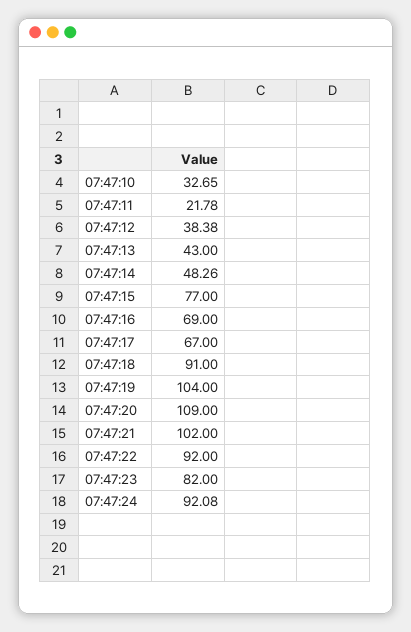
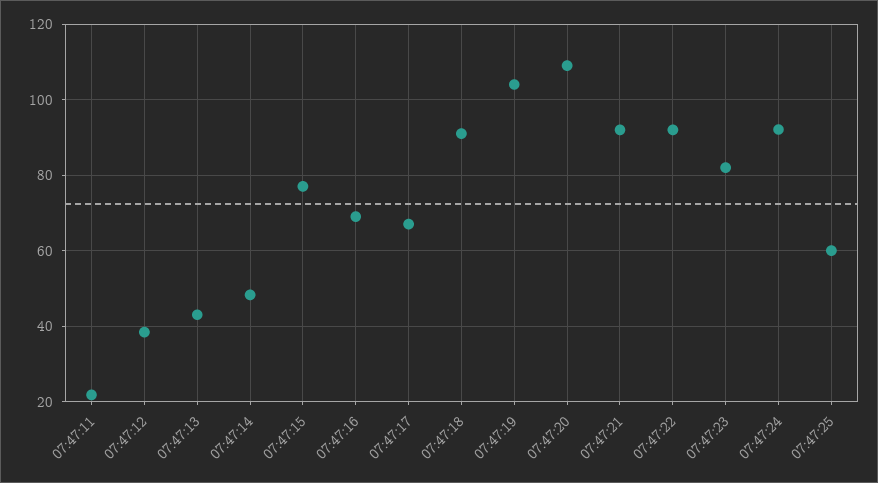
07:47:10: 32.65 -> none
07:47:21: 102 -> 92
07:47:25: none -> 60

